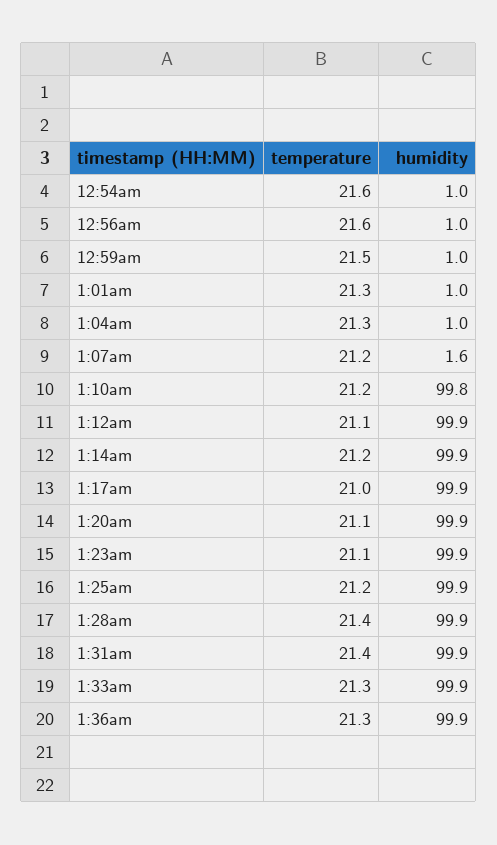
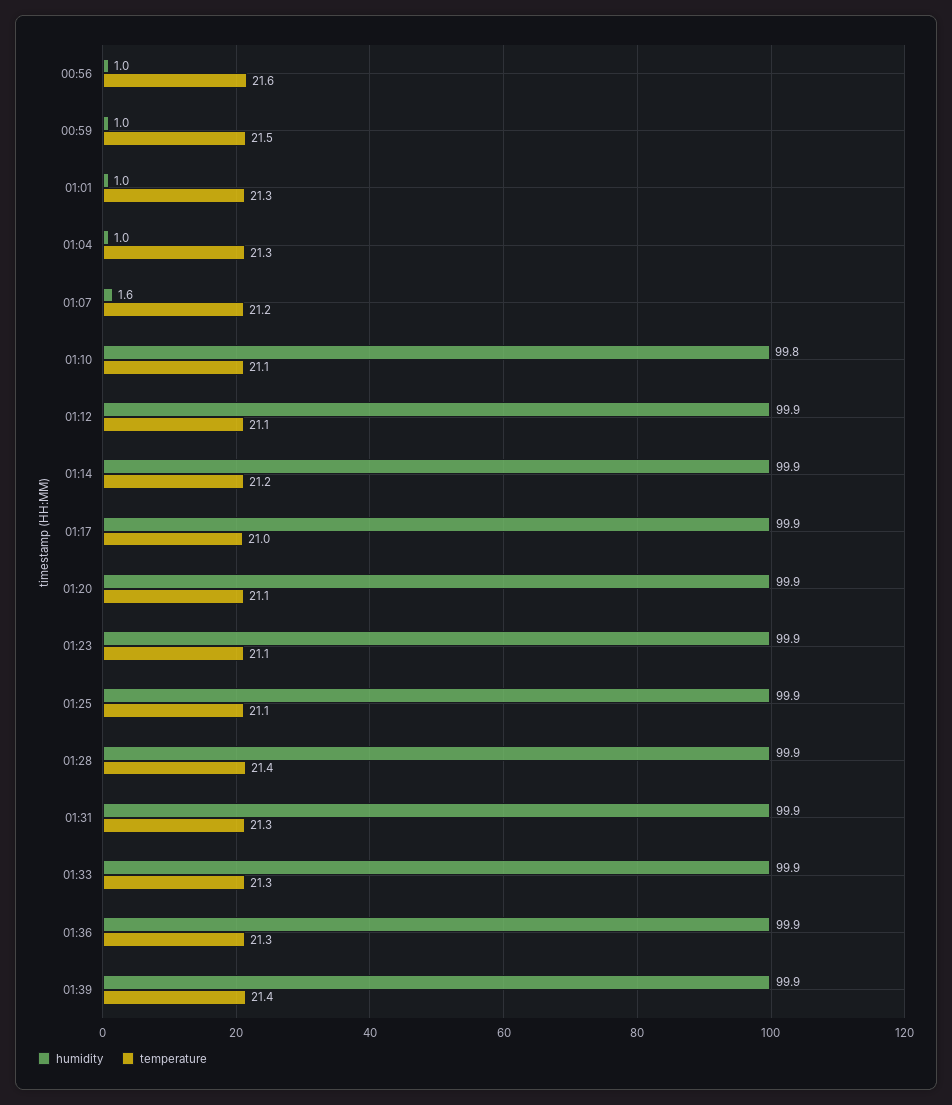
temperature, 12:54am: 21.6 -> none
humidity, 12:54am: 1 -> none
temperature, 1:10am: 21.2 -> 21.1
temperature, 1:25am: 21.2 -> 21.1
temperature, 1:31am: 21.4 -> 21.3
humidity, 01:39: none -> 99.9
temperature, 01:39: none -> 21.4

